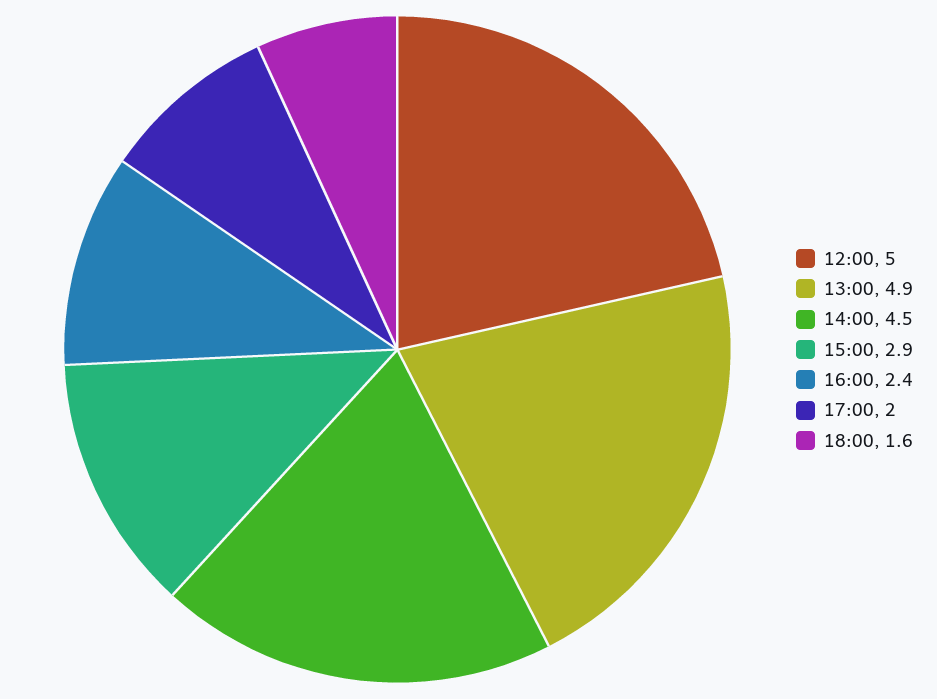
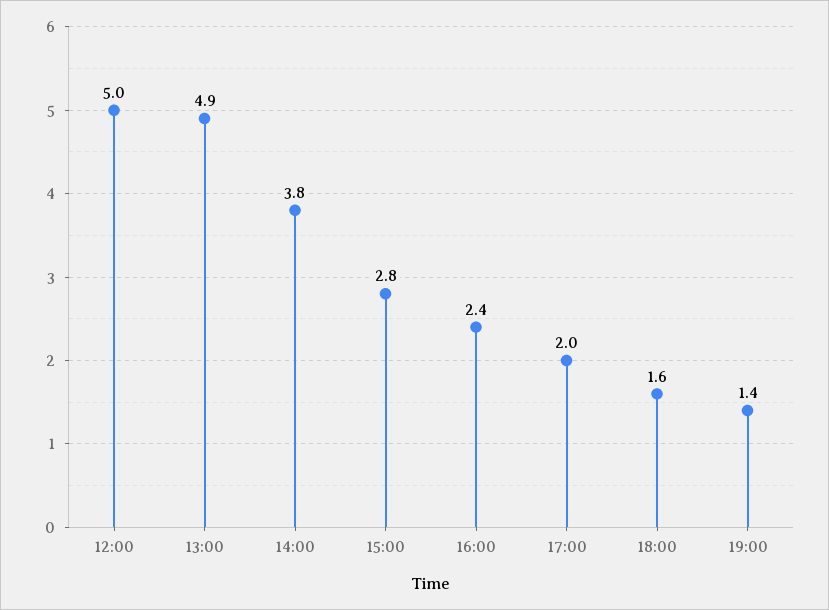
14:00: 4.5 -> 3.8
15:00: 2.9 -> 2.8
19:00: none -> 1.4

